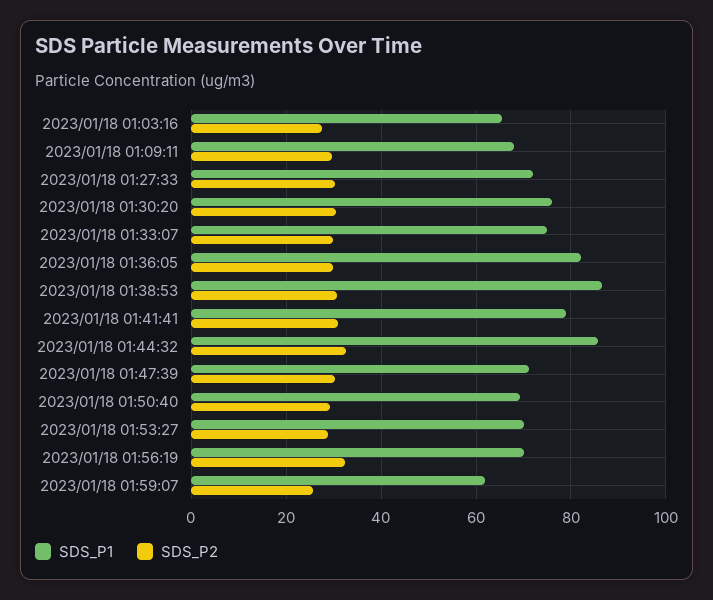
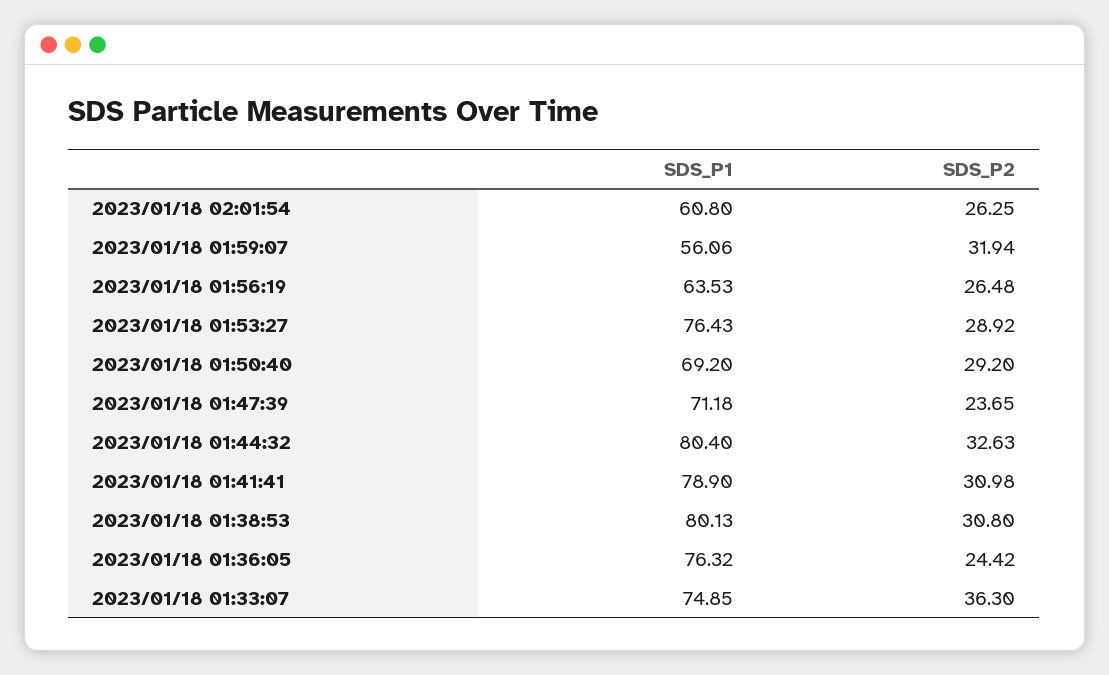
SDS_P1, 2023/01/18 01:03:16: 66 -> none
SDS_P2, 2023/01/18 01:03:16: 28 -> none
SDS_P1, 2023/01/18 01:09:11: 68 -> none
SDS_P2, 2023/01/18 01:09:11: 30 -> none
SDS_P1, 2023/01/18 01:27:33: 72 -> none
SDS_P2, 2023/01/18 01:27:33: 30 -> none
SDS_P1, 2023/01/18 01:30:20: 76 -> none
SDS_P2, 2023/01/18 01:30:20: 30 -> none
SDS_P2, 2023/01/18 01:33:07: 30 -> 36.3
SDS_P1, 2023/01/18 01:36:05: 82 -> 76.32
SDS_P2, 2023/01/18 01:36:05: 30 -> 24.42
SDS_P1, 2023/01/18 01:38:53: 86 -> 80.13
SDS_P1, 2023/01/18 01:44:32: 86 -> 80.4
SDS_P2, 2023/01/18 01:47:39: 30 -> 23.65
SDS_P1, 2023/01/18 01:53:27: 70 -> 76.43
SDS_P1, 2023/01/18 01:56:19: 70 -> 63.53
SDS_P2, 2023/01/18 01:56:19: 32 -> 26.48
SDS_P1, 2023/01/18 01:59:07: 62 -> 56.06
SDS_P2, 2023/01/18 01:59:07: 26 -> 31.94
SDS_P1, 2023/01/18 02:01:54: none -> 60.8
SDS_P2, 2023/01/18 02:01:54: none -> 26.25

